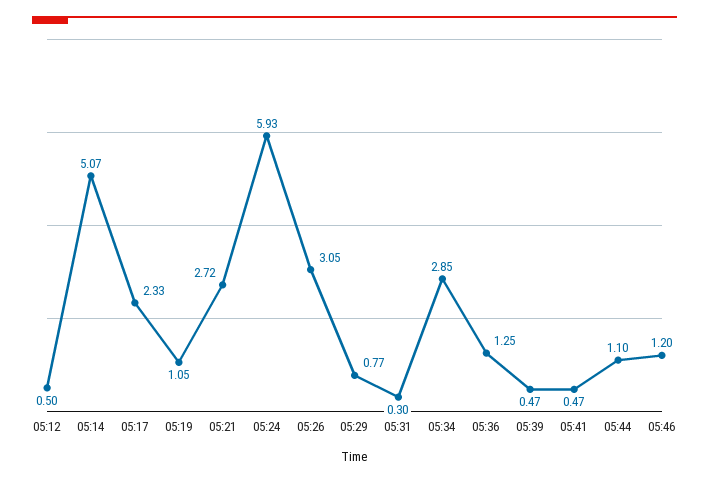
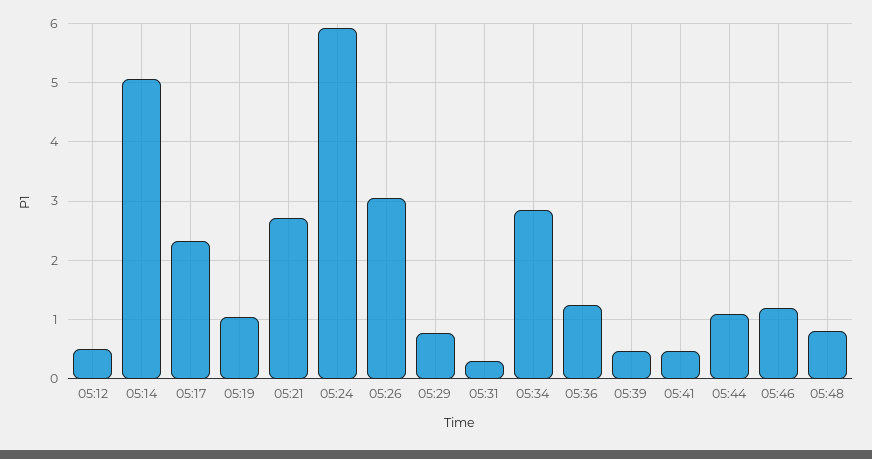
05:48: none -> 0.8

